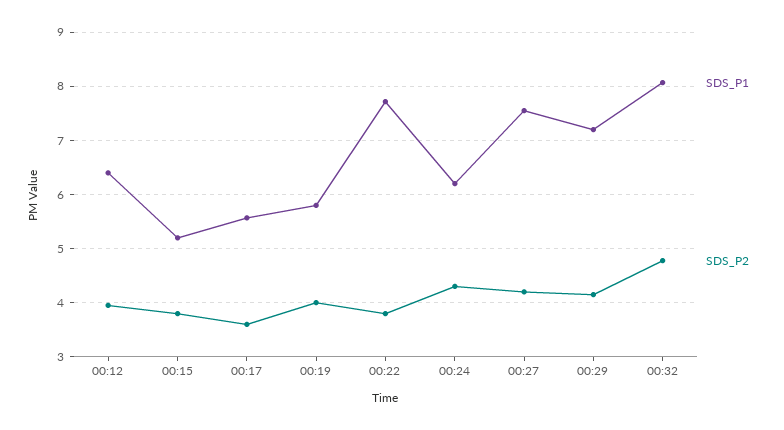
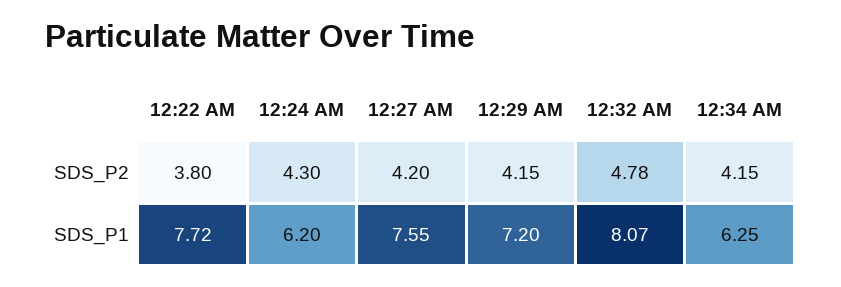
SDS_P1, 00:12: 6.4 -> none
SDS_P2, 00:12: 4 -> none
SDS_P1, 00:15: 5.2 -> none
SDS_P2, 00:15: 3.8 -> none
SDS_P1, 00:17: 5.6 -> none
SDS_P2, 00:17: 3.6 -> none
SDS_P1, 00:19: 5.8 -> none
SDS_P2, 00:19: 4 -> none
SDS_P2, 12:34 AM: none -> 4.15
SDS_P1, 12:34 AM: none -> 6.25

